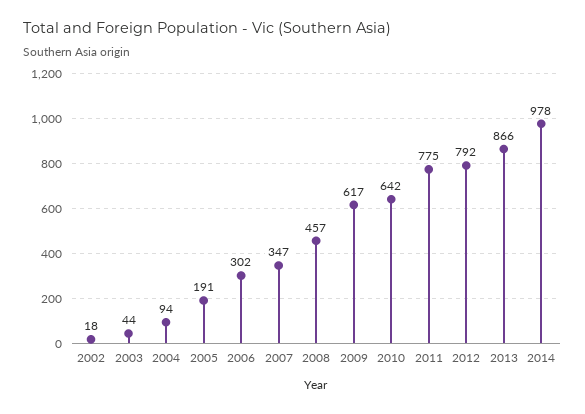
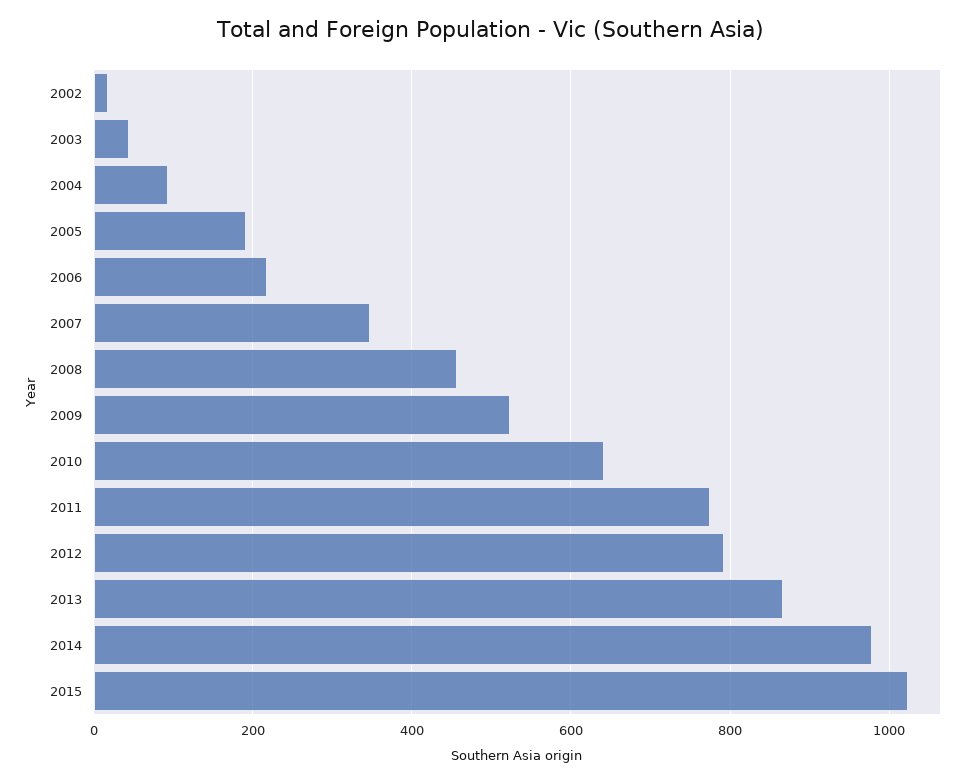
2006: 302 -> 220
2009: 617 -> 520
2015: none -> 1020

